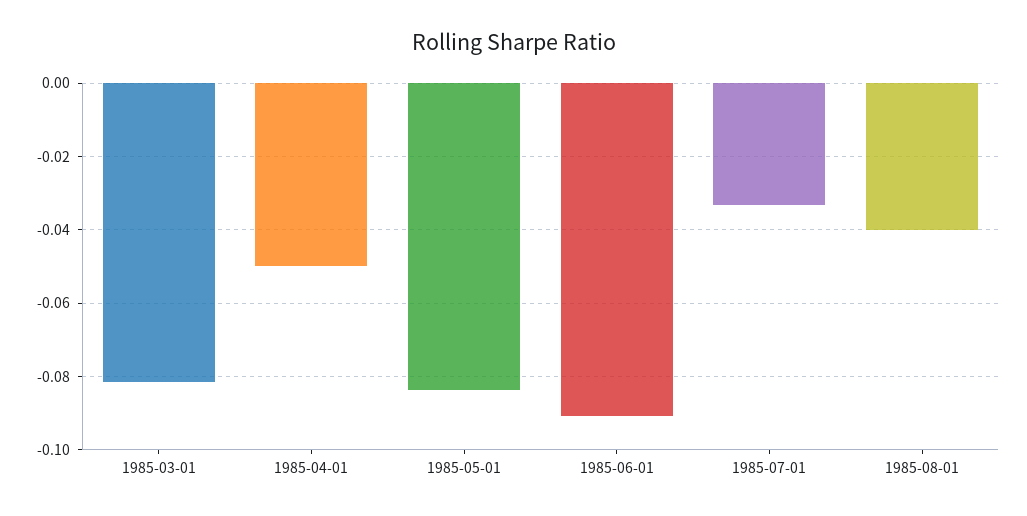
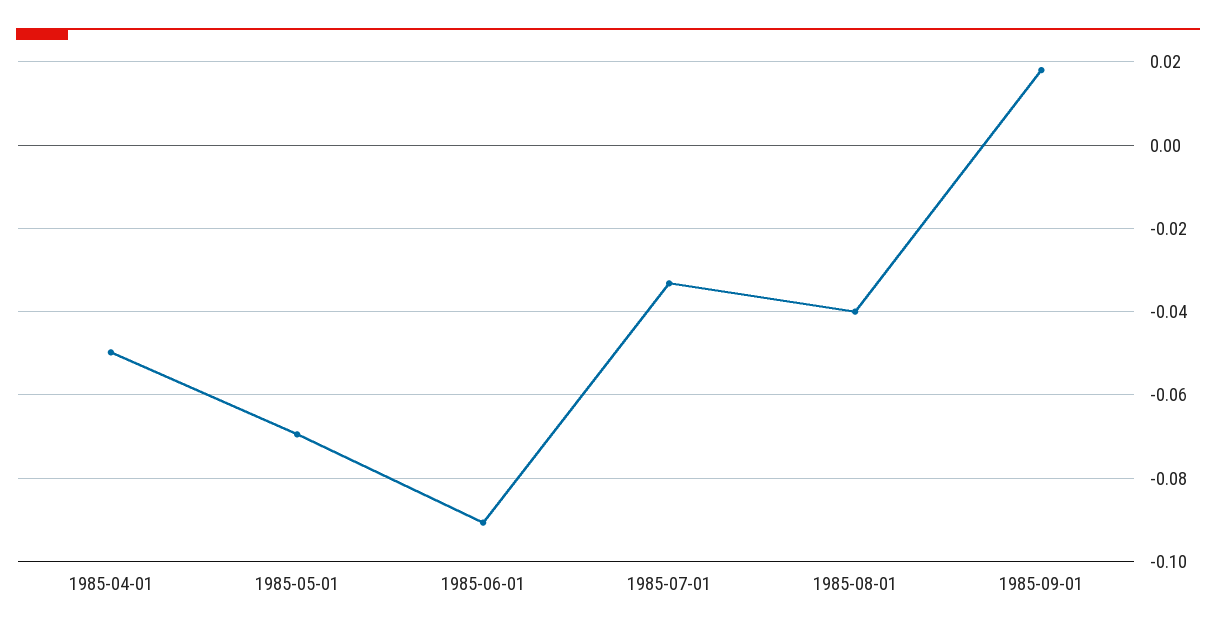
1985-03-01: -0.082 -> none
1985-05-01: -0.084 -> -0.07
1985-09-01: none -> 0.018

